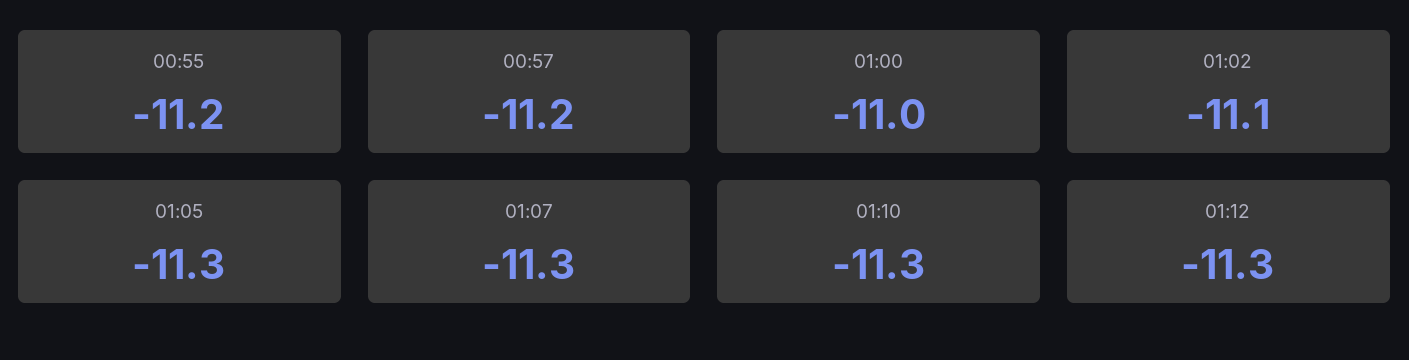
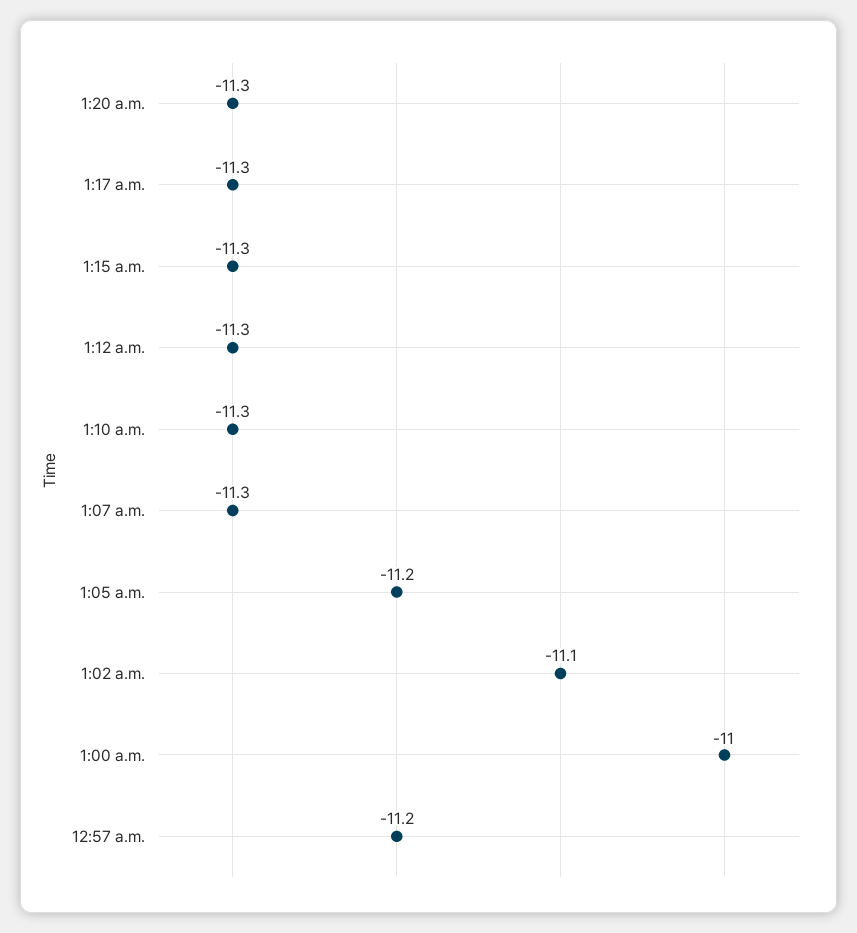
00:55: -11.2 -> none
01:05: -11.3 -> -11.2
1:20 a.m.: none -> -11.3
1:17 a.m.: none -> -11.3
1:15 a.m.: none -> -11.3

